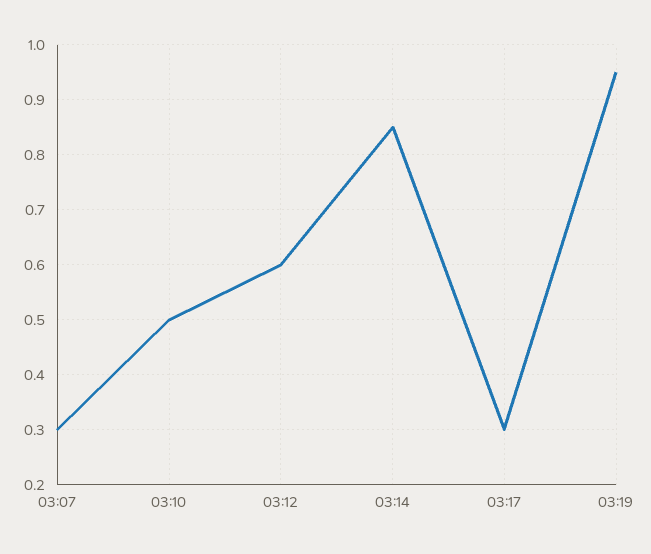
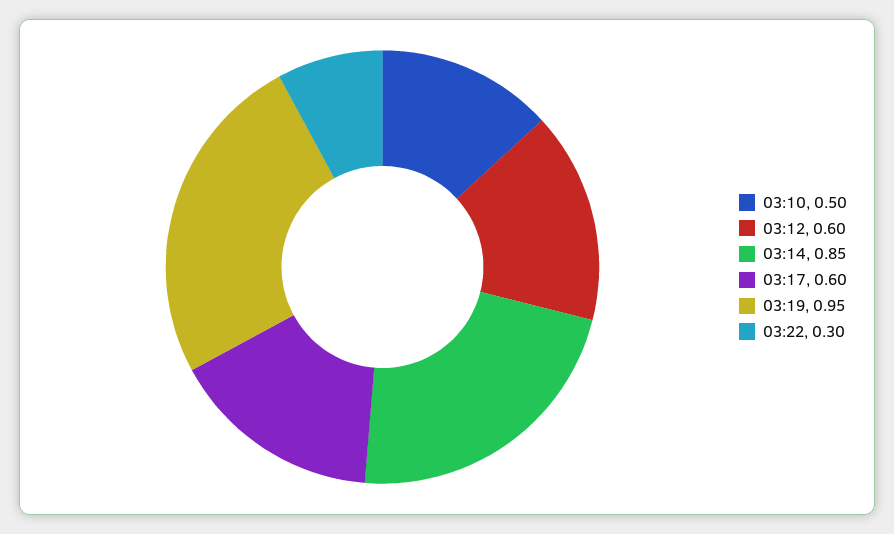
03:07: 0.3 -> none
03:17: 0.3 -> 0.6
03:22: none -> 0.3

